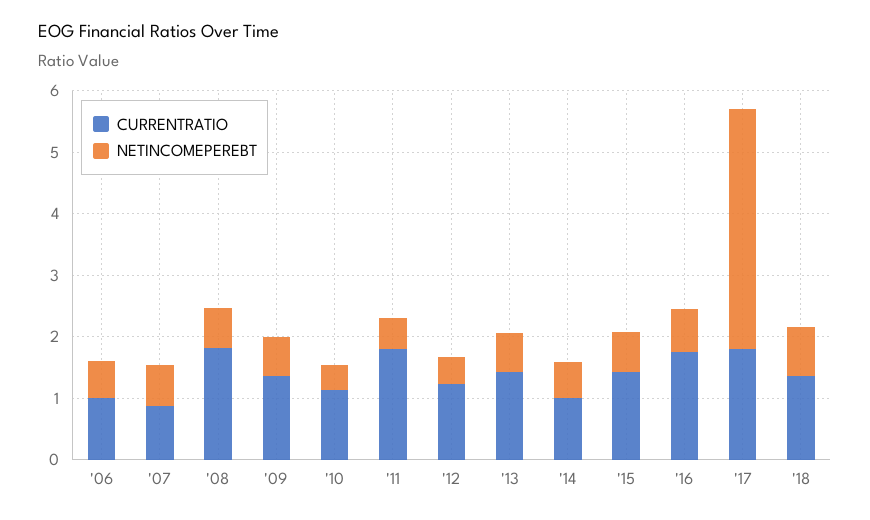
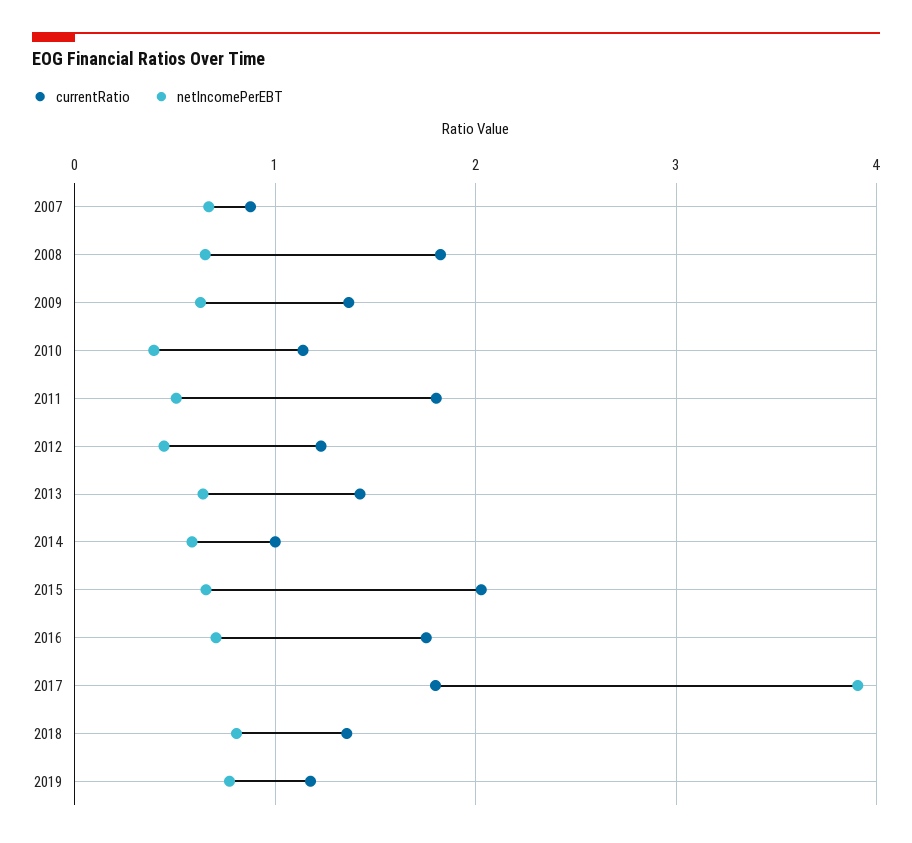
CURRENTRATIO, '06: 1 -> none
NETINCOMEPEREBT, '06: 0.6 -> none
CURRENTRATIO, '15: 1.4 -> 2
CURRENTRATIO, 2019: none -> 1.2
NETINCOMEPEREBT, 2019: none -> 0.8

